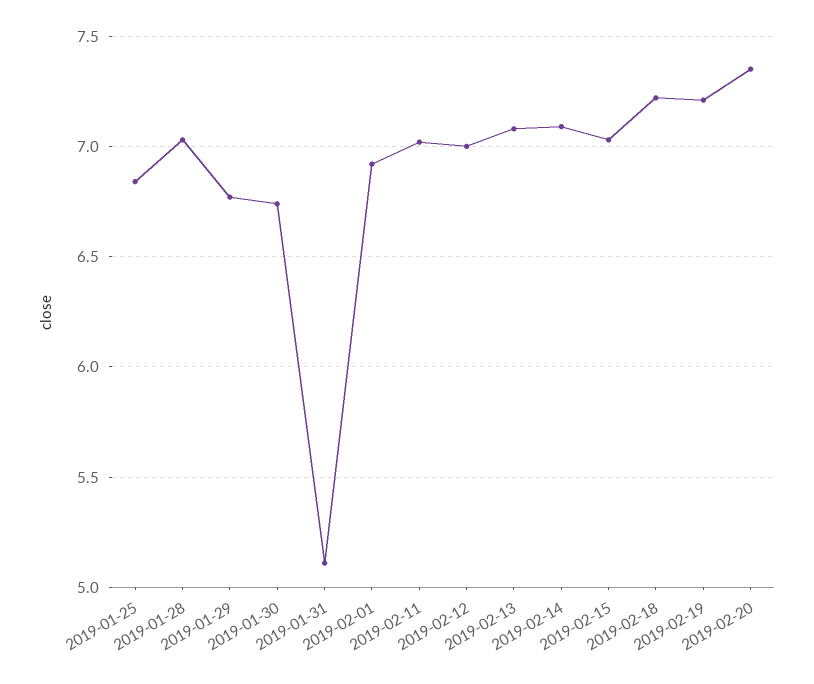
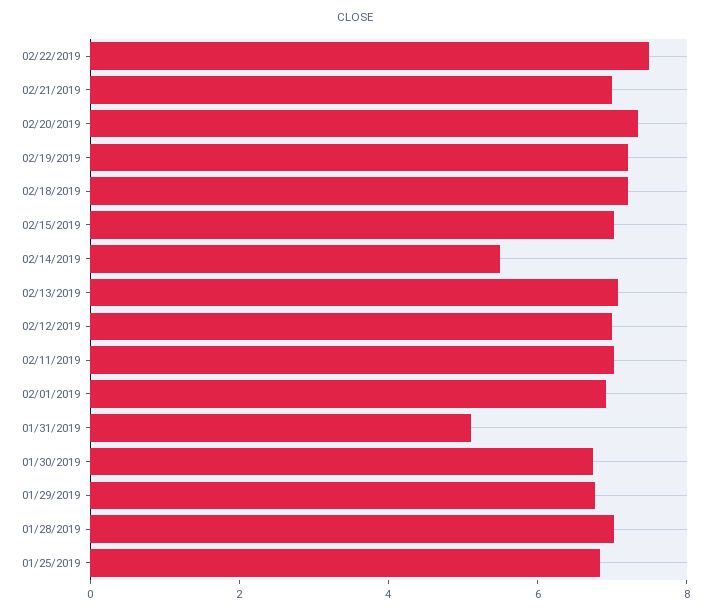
2019-02-14: 7.1 -> 5.5
02/22/2019: none -> 7.5
02/21/2019: none -> 7

